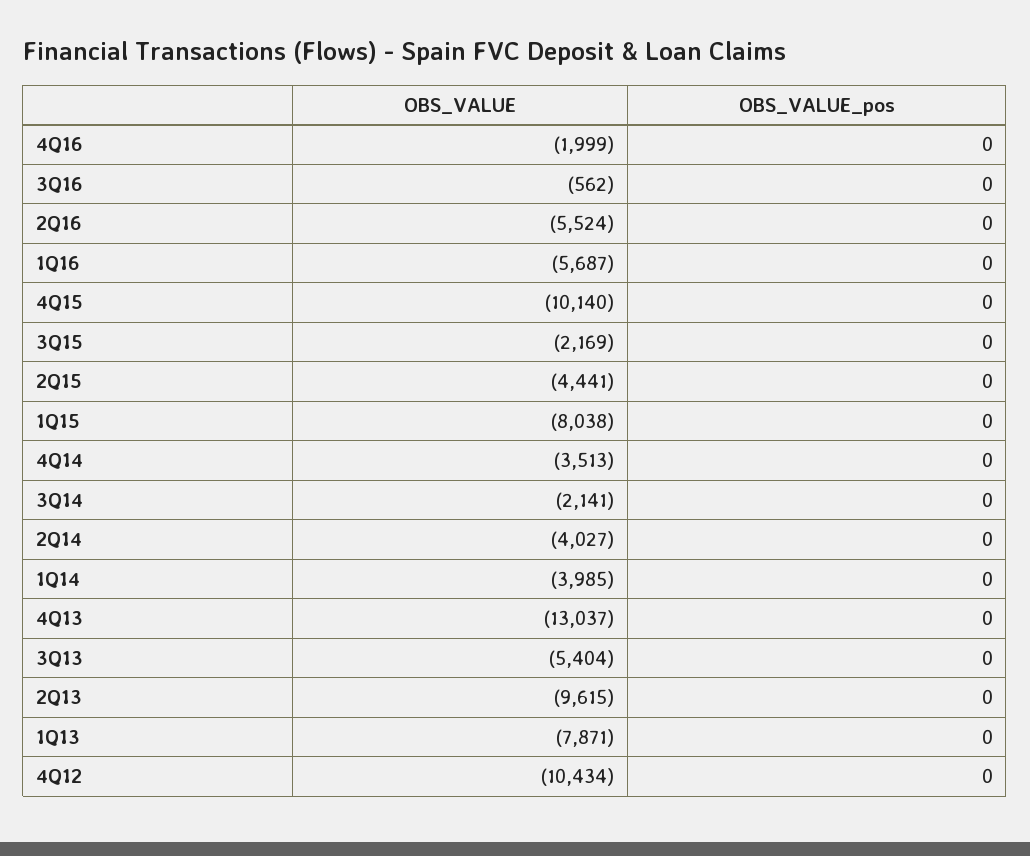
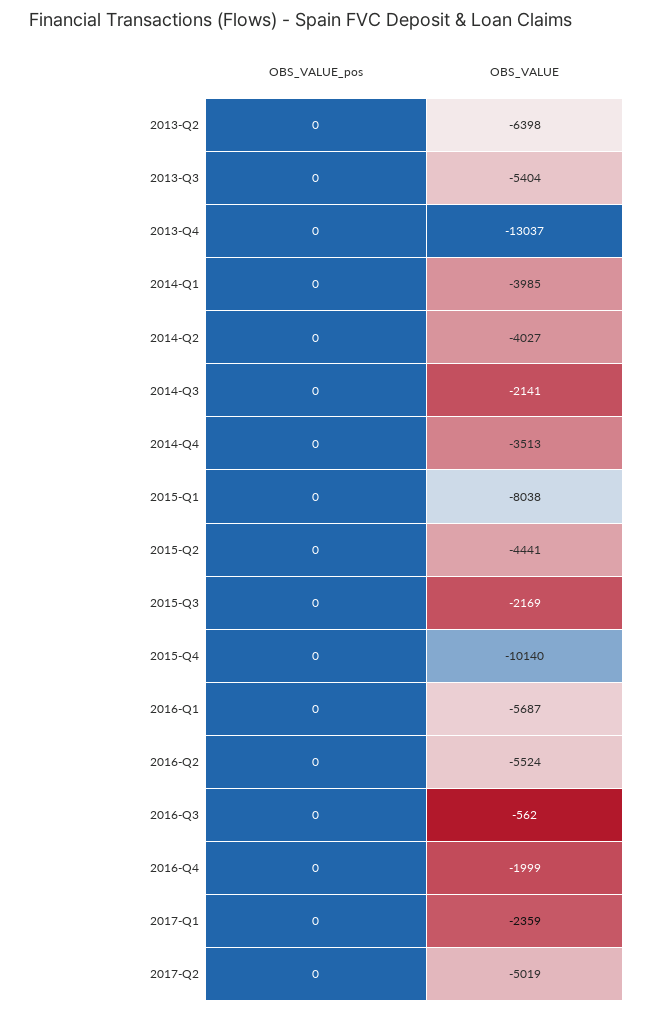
OBS_VALUE, 2Q13: -9615 -> -6398
OBS_VALUE, 1Q13: -7871 -> none
OBS_VALUE_pos, 1Q13: 0 -> none
OBS_VALUE, 4Q12: -10434 -> none
OBS_VALUE_pos, 4Q12: 0 -> none
OBS_VALUE_pos, 2017-Q1: none -> 0
OBS_VALUE, 2017-Q1: none -> -2359
OBS_VALUE_pos, 2017-Q2: none -> 0
OBS_VALUE, 2017-Q2: none -> -5019

